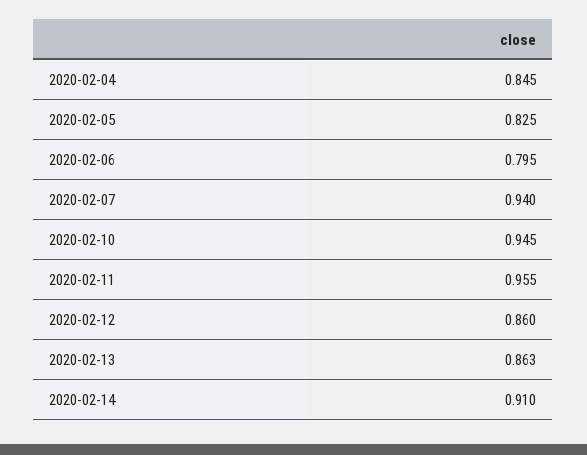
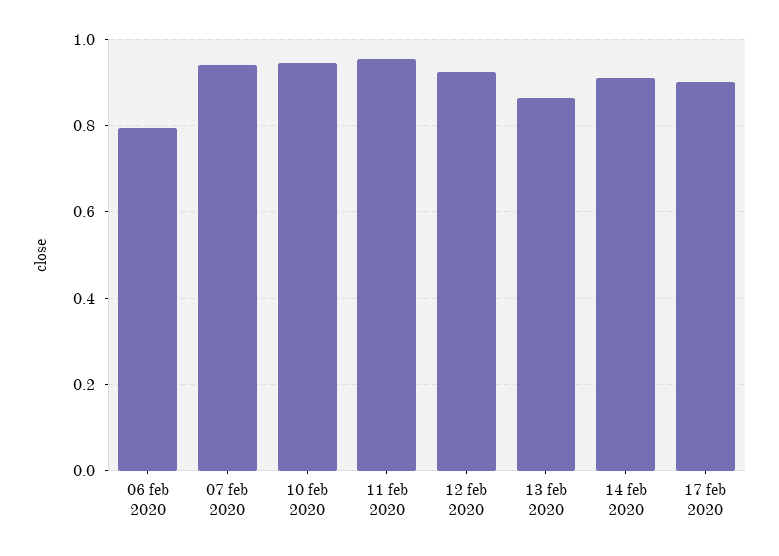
2020-02-04: 0.845 -> none
2020-02-05: 0.825 -> none
2020-02-12: 0.86 -> 0.92
17 feb 2020: none -> 0.9

